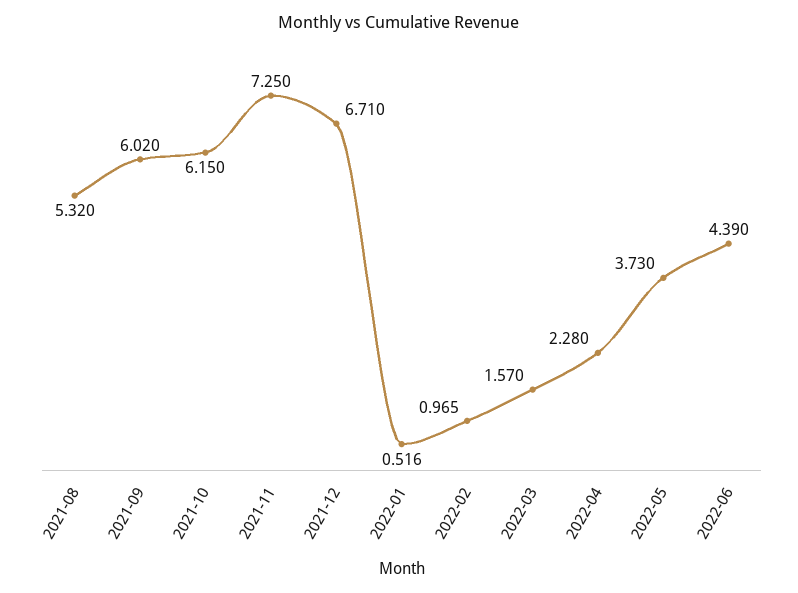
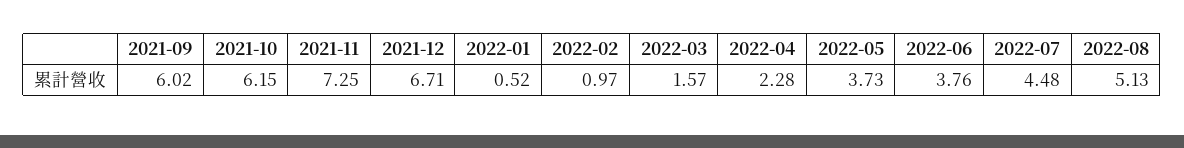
2021-08: 5.32 -> none
2022-06: 4.39 -> 3.76
2022-07: none -> 4.48
2022-08: none -> 5.13

